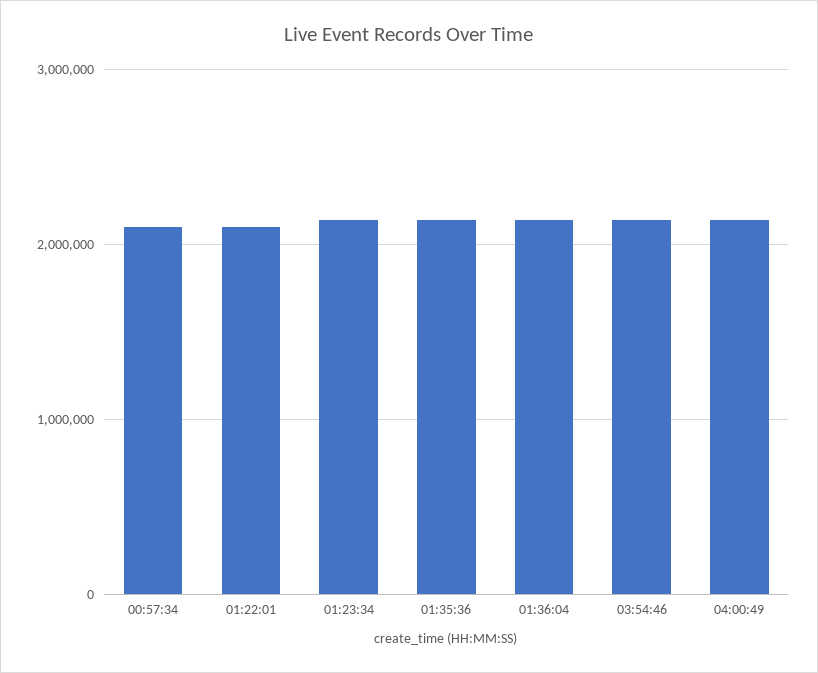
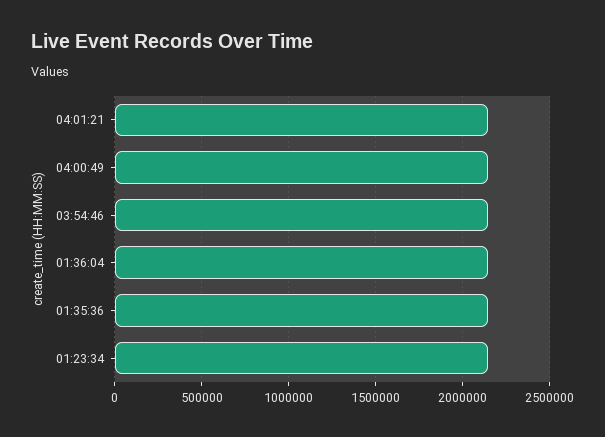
00:57:34: 2100000 -> none
01:22:01: 2100000 -> none
04:01:21: none -> 2150000

